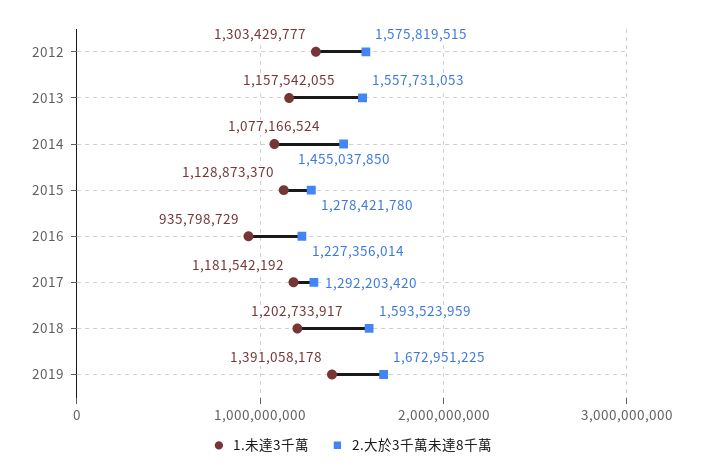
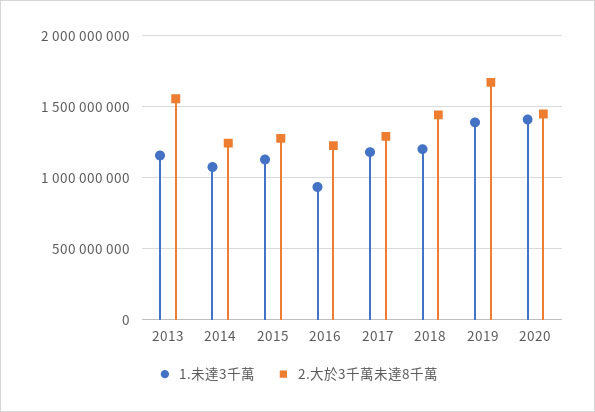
1.未達3千萬, 2012: 1303429777 -> none
2.大於3千萬未達8千萬, 2012: 1575819515 -> none
2.大於3千萬未達8千萬, 2014: 1455037850 -> 1250000000
2.大於3千萬未達8千萬, 2018: 1593523959 -> 1450000000
1.未達3千萬, 2020: none -> 1400000000
2.大於3千萬未達8千萬, 2020: none -> 1450000000

